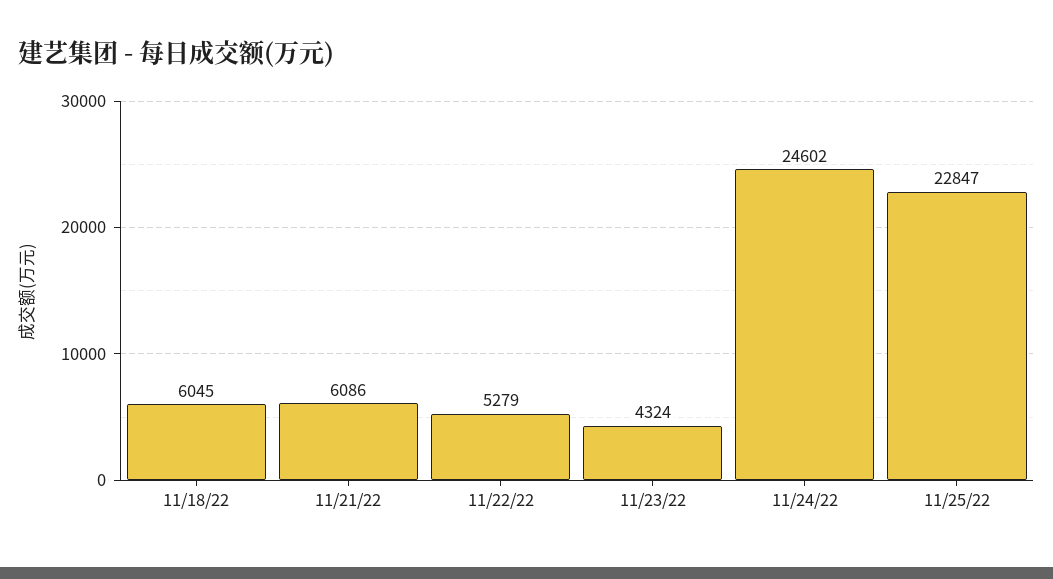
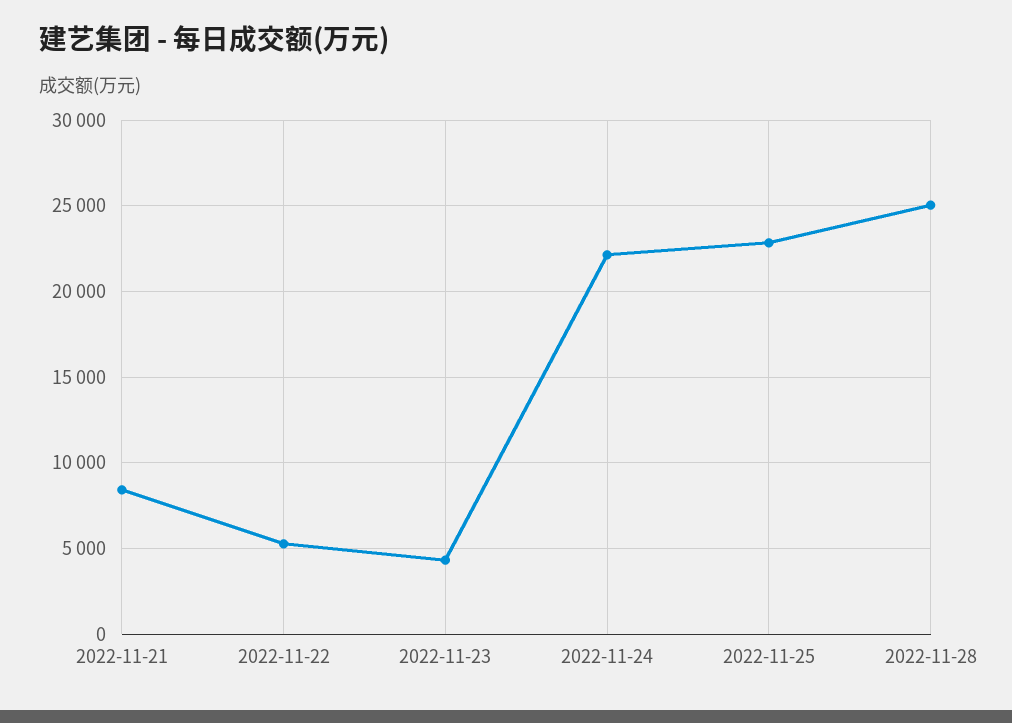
11/18/22: 6045 -> none
11/21/22: 6086 -> 8500
11/24/22: 24602 -> 22000
2022-11-28: none -> 25000

